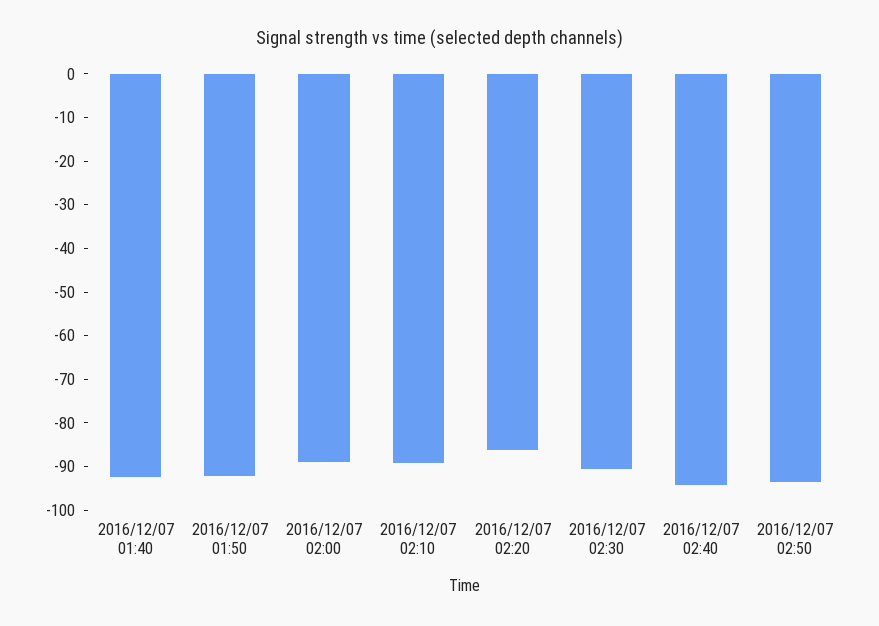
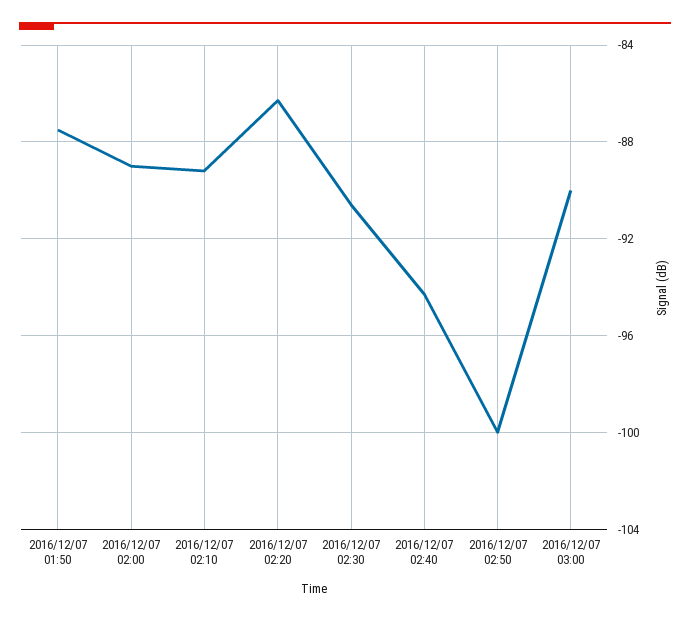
2016/12/07 01:40: -92 -> none
2016/12/07 01:50: -92 -> -87.5
2016/12/07 02:50: -94 -> -100
2016/12/07 03:00: none -> -90

